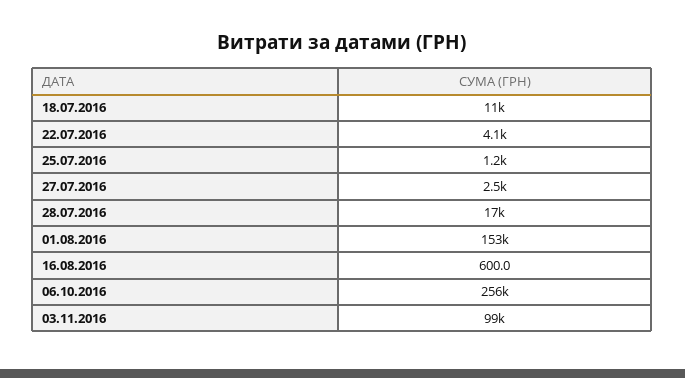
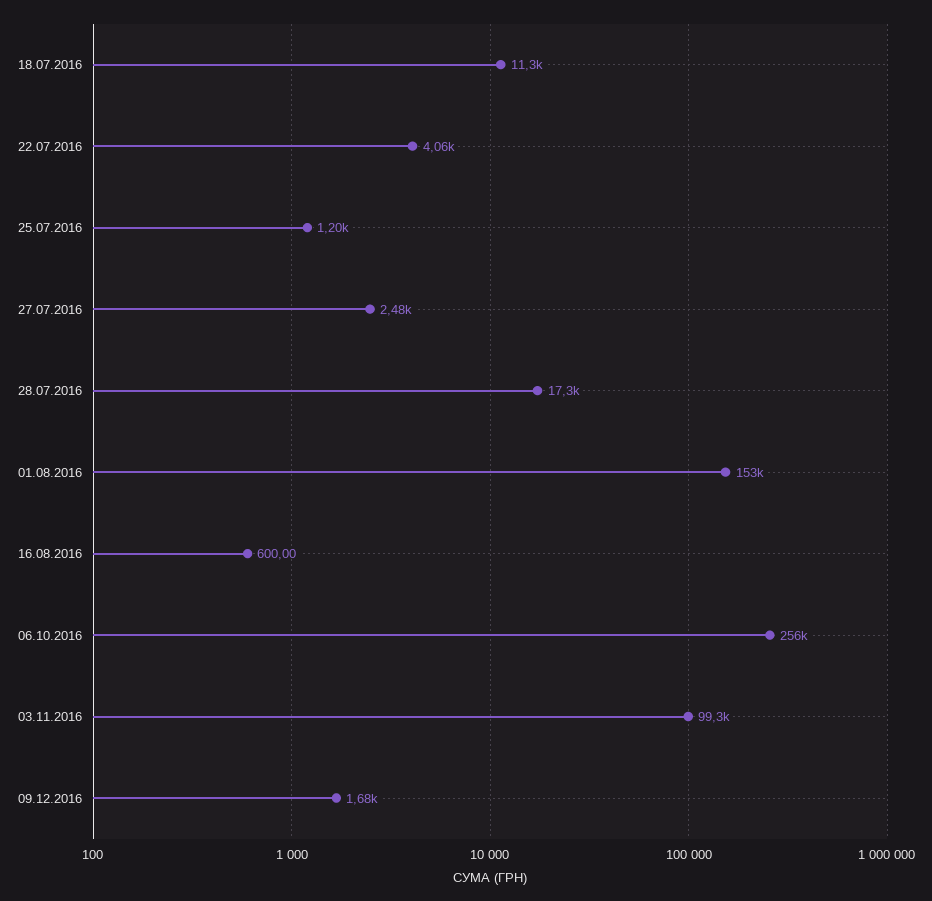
09.12.2016: none -> 1680

